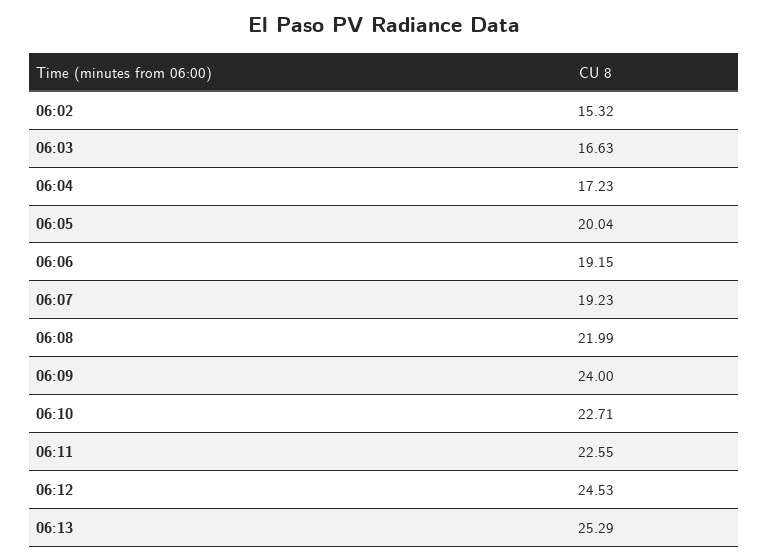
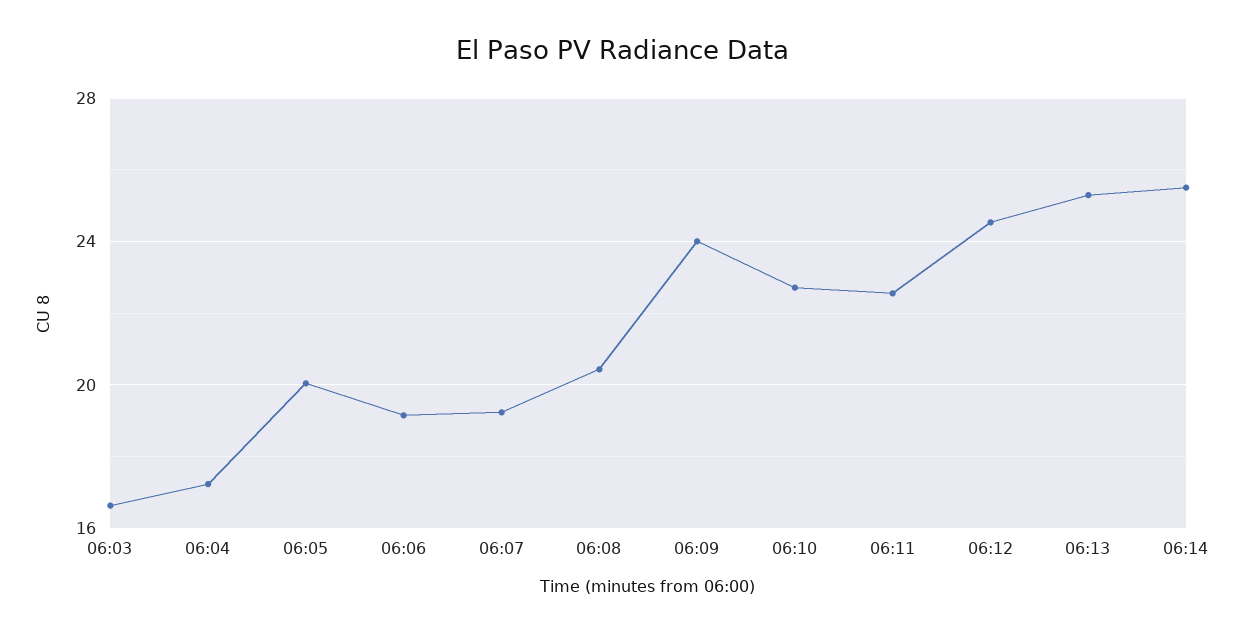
06:02: 15.32 -> none
06:08: 21.99 -> 20.5
06:14: none -> 25.5

